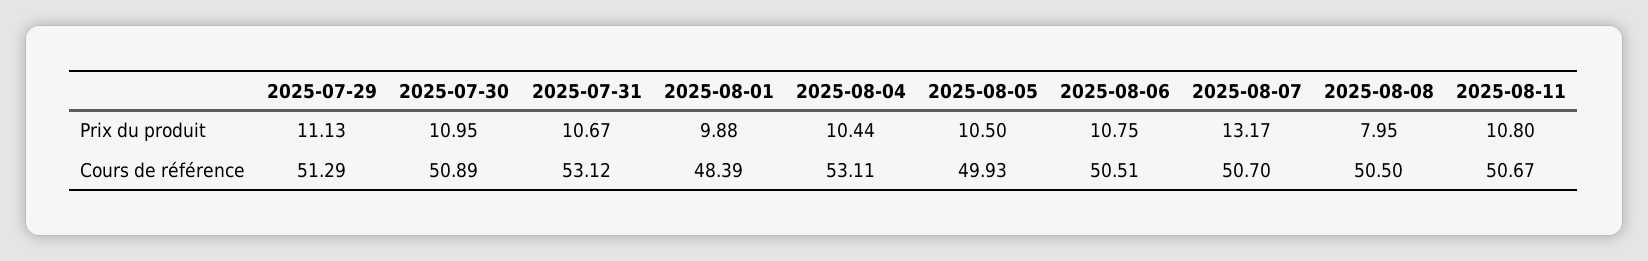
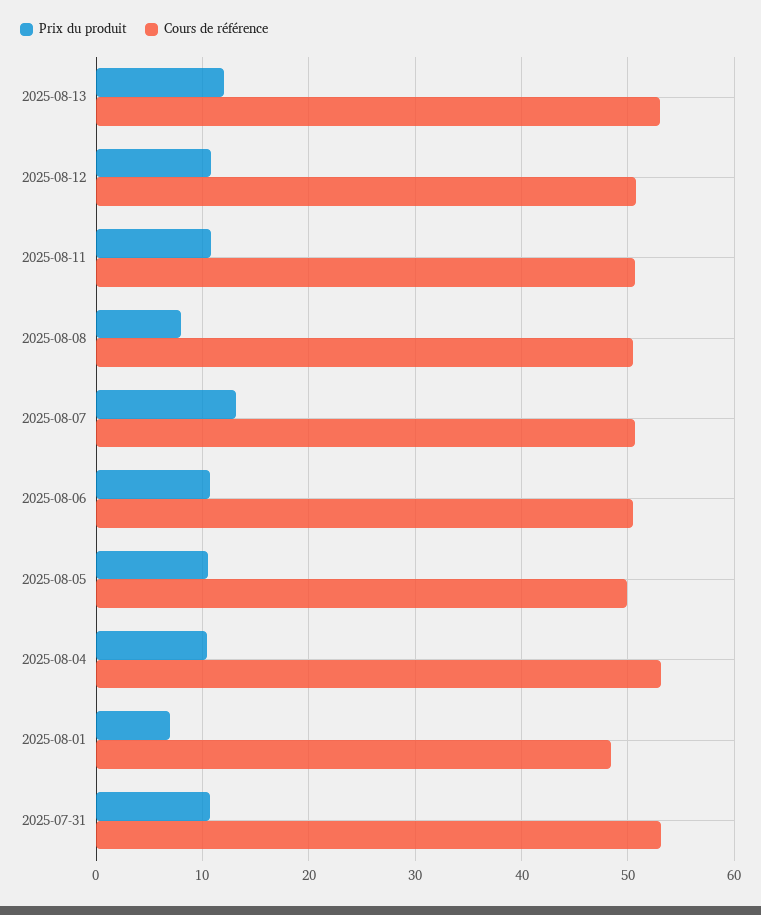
Prix du produit, 2025-07-29: 11.13 -> none
Prix du produit, 2025-07-30: 10.95 -> none
Prix du produit, 2025-08-01: 9.88 -> 7
Cours de référence, 2025-07-29: 51.29 -> none
Cours de référence, 2025-07-30: 50.89 -> none
Prix du produit, 2025-08-13: none -> 12
Cours de référence, 2025-08-13: none -> 53
Prix du produit, 2025-08-12: none -> 11
Cours de référence, 2025-08-12: none -> 51

